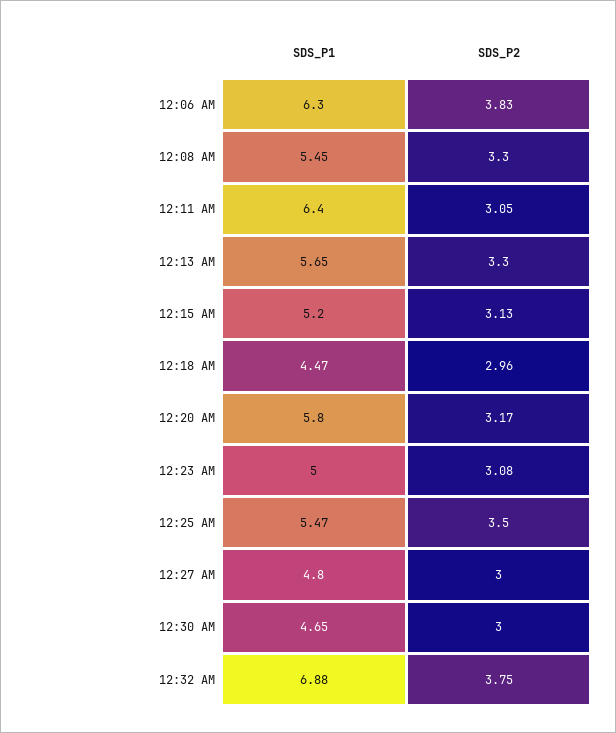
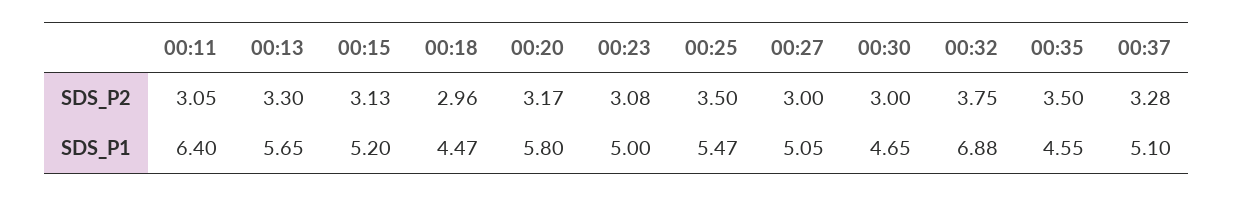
SDS_P1, 12:06 AM: 6.3 -> none
SDS_P2, 12:06 AM: 3.83 -> none
SDS_P1, 12:08 AM: 5.45 -> none
SDS_P2, 12:08 AM: 3.3 -> none
SDS_P1, 12:27 AM: 4.8 -> 5.05
SDS_P2, 00:35: none -> 3.5
SDS_P2, 00:37: none -> 3.28
SDS_P1, 00:35: none -> 4.55
SDS_P1, 00:37: none -> 5.1

